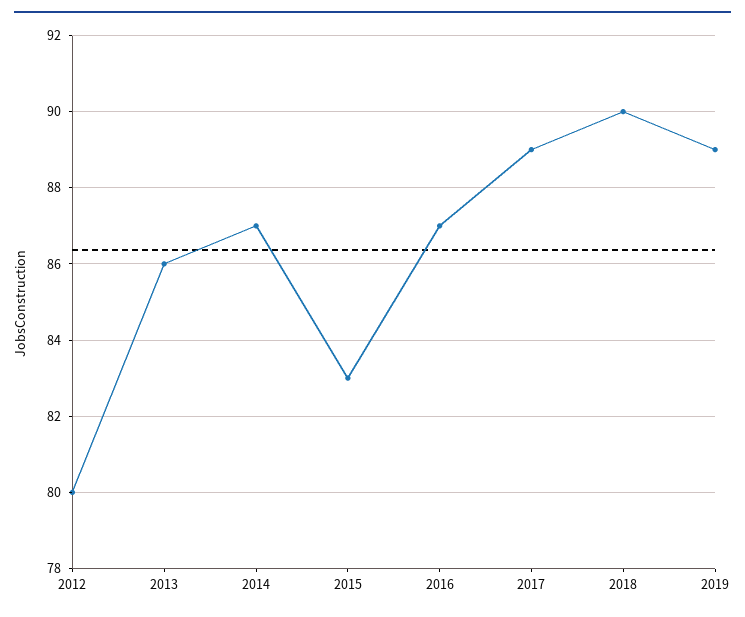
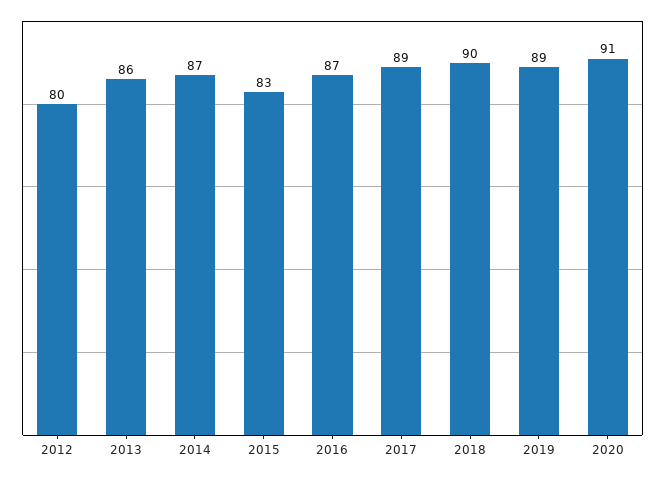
2020: none -> 91

